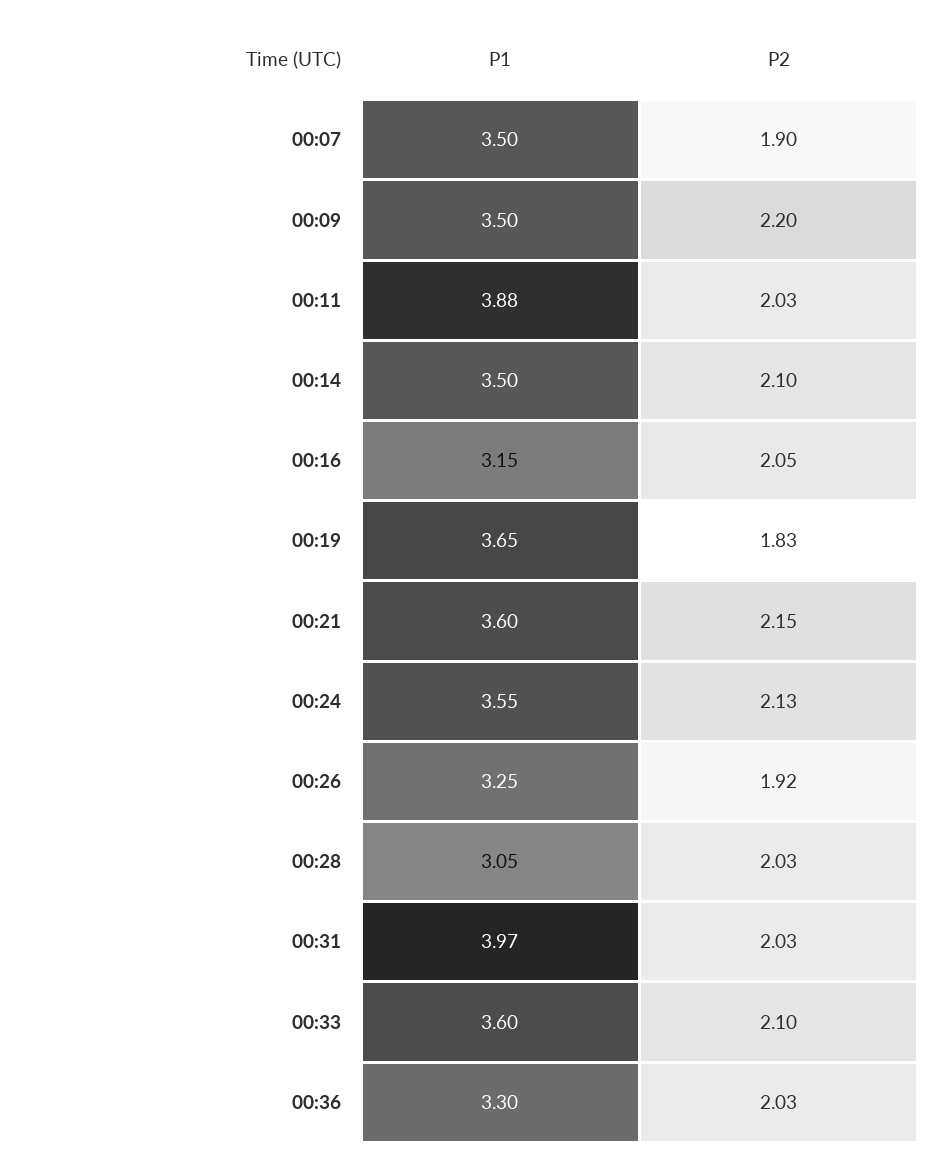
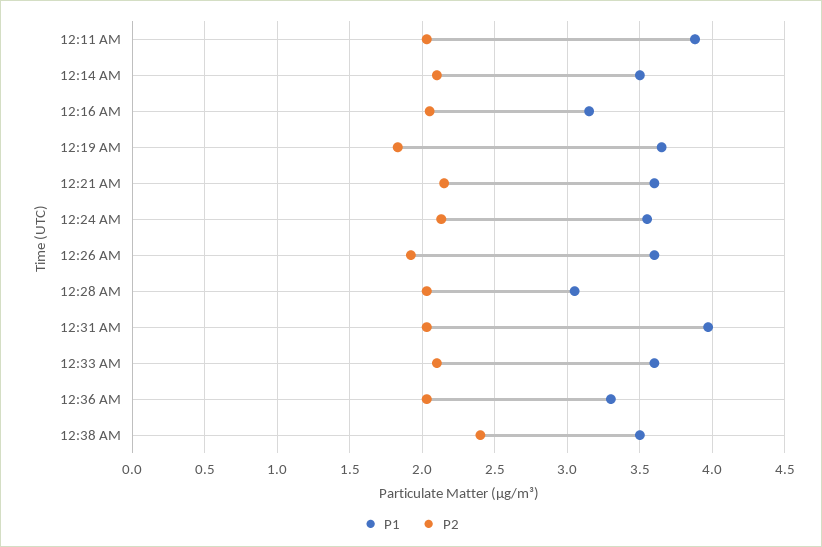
P1, 00:07: 3.5 -> none
P2, 00:07: 1.9 -> none
P1, 00:09: 3.5 -> none
P2, 00:09: 2.2 -> none
P1, 00:26: 3.25 -> 3.6
P1, 12:38 AM: none -> 3.5
P2, 12:38 AM: none -> 2.4

